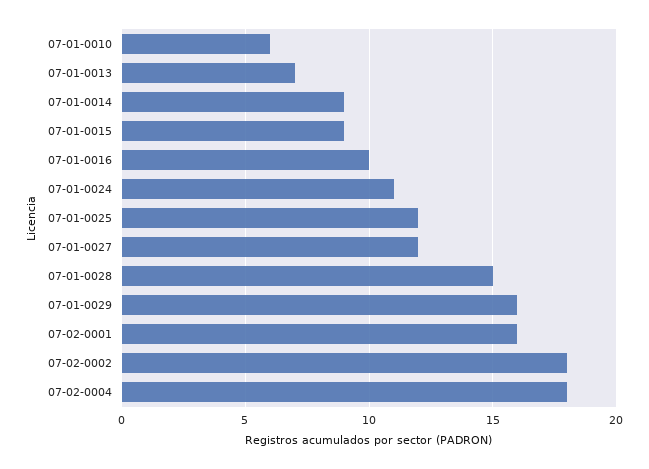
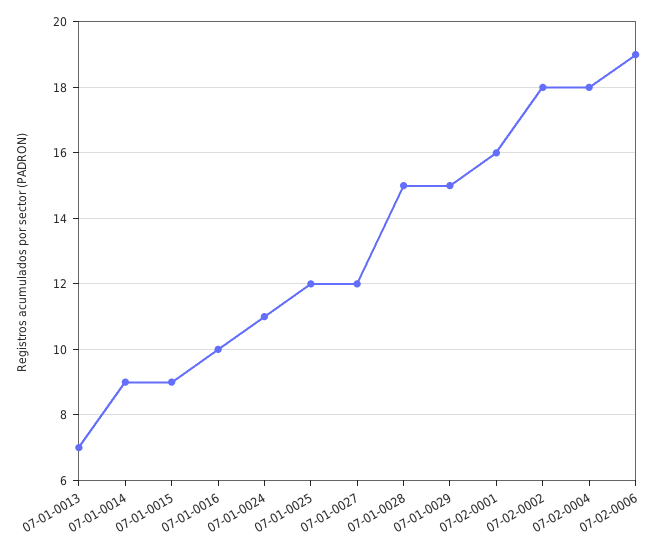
07-01-0010: 6 -> none
07-01-0029: 16 -> 15
07-02-0006: none -> 19

